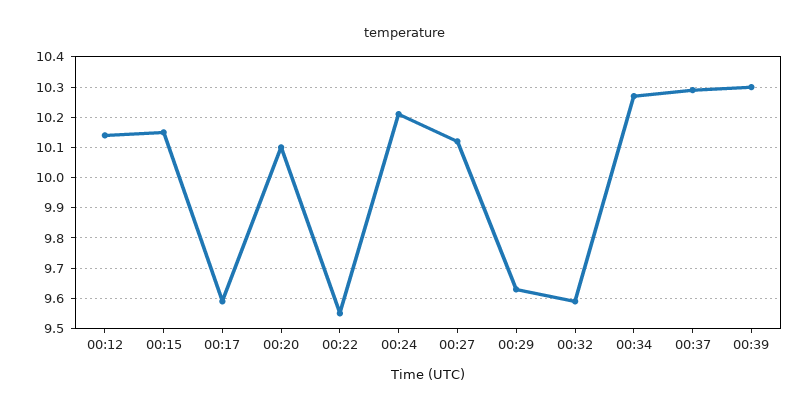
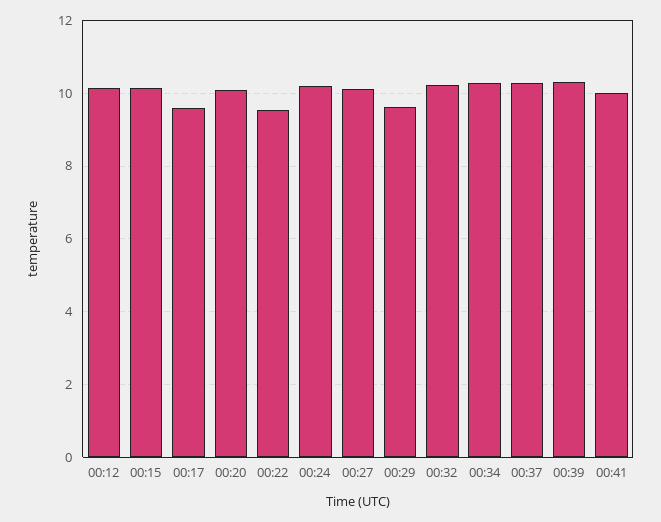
00:32: 9.6 -> 10.2
00:41: none -> 10

